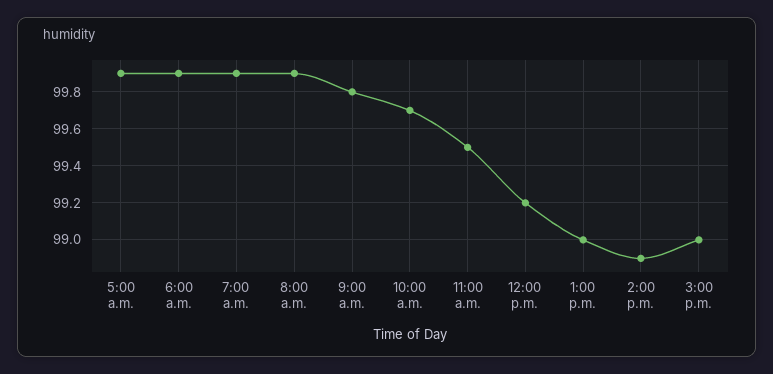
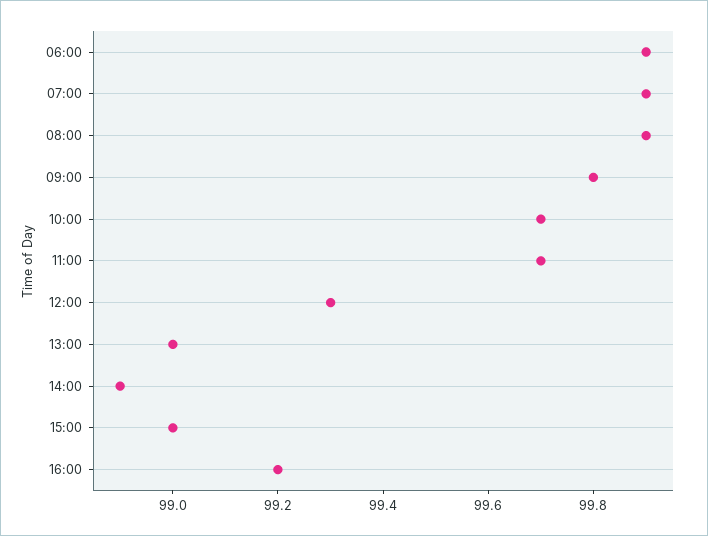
5:00 a.m.: 99.9 -> none
11:00 a.m.: 99.5 -> 99.7
12:00 p.m.: 99.2 -> 99.3
16:00: none -> 99.2

